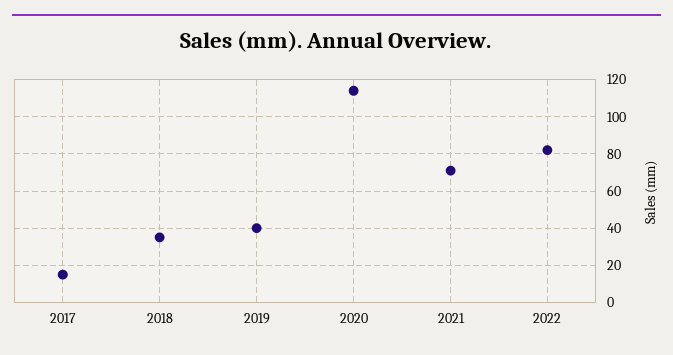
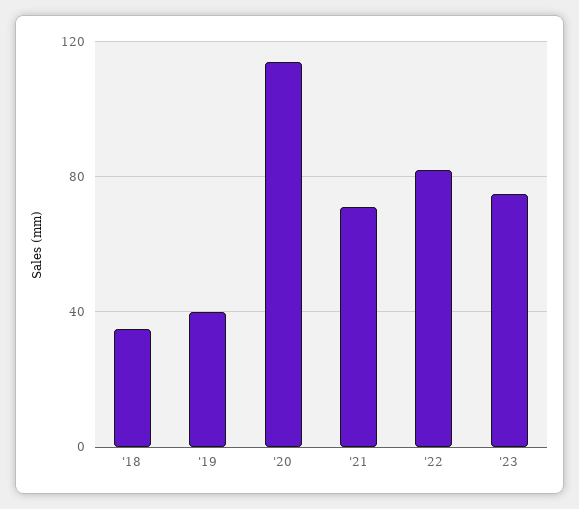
2017: 15 -> none
'23: none -> 75

